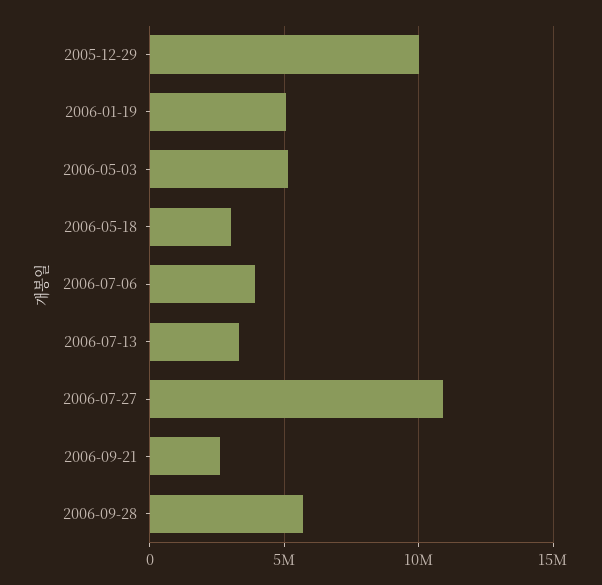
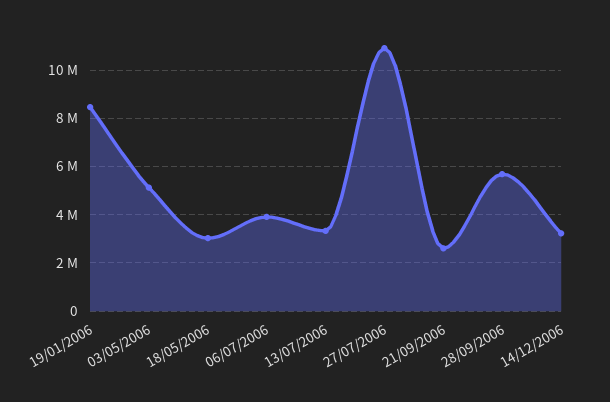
2005-12-29: 10000000 -> none
2006-01-19: 5000000 -> 8500000
14/12/2006: none -> 3250000

